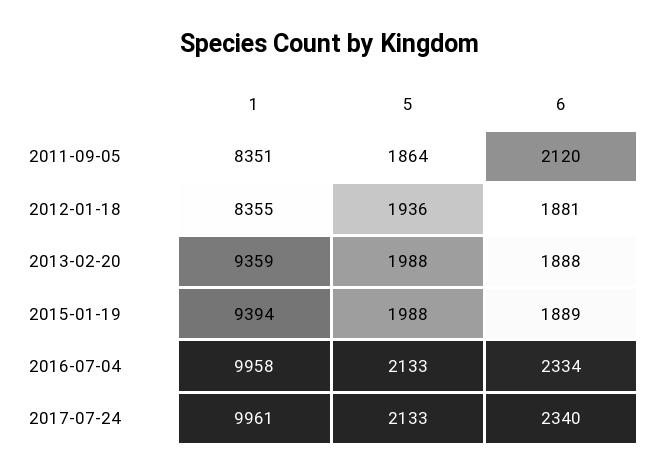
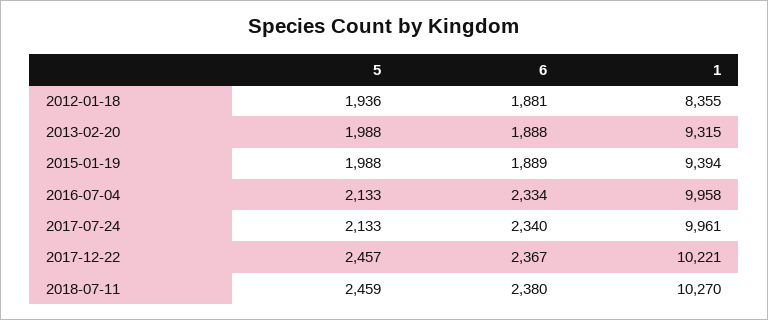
1, 2011-09-05: 8351 -> none
5, 2011-09-05: 1864 -> none
6, 2011-09-05: 2120 -> none
1, 2013-02-20: 9359 -> 9315
5, 2017-12-22: none -> 2457
6, 2017-12-22: none -> 2367
1, 2017-12-22: none -> 10221
5, 2018-07-11: none -> 2459
6, 2018-07-11: none -> 2380
1, 2018-07-11: none -> 10270

